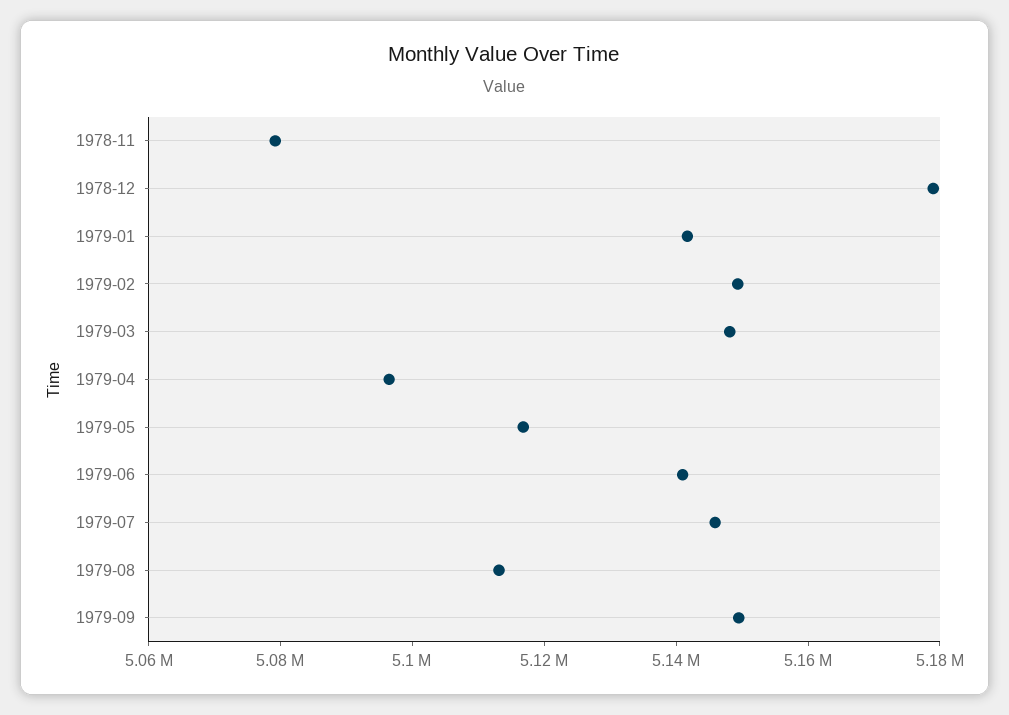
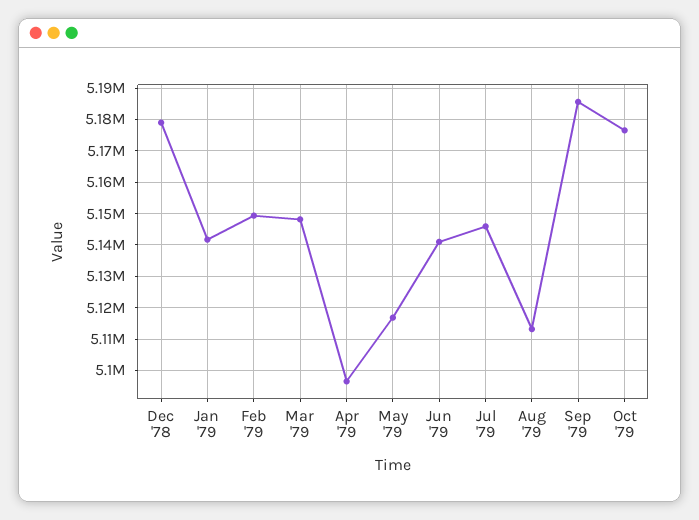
1978-11: 5080000 -> none
1979-09: 5150000 -> 5186000
Oct '79: none -> 5176000

